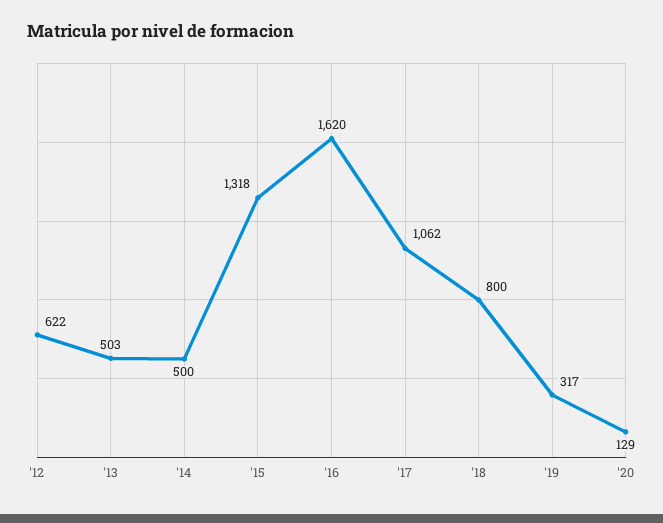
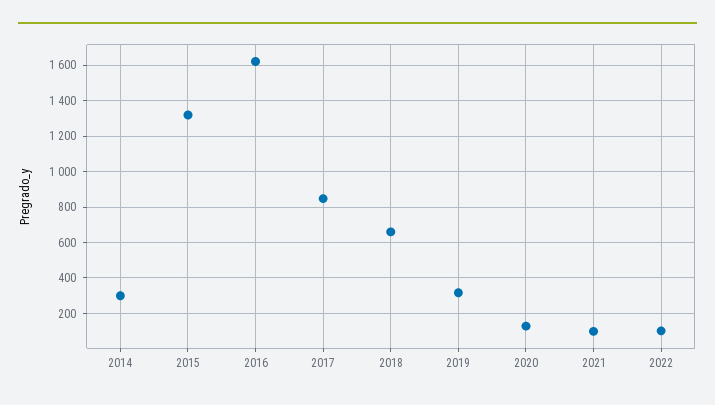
'12: 622 -> none
'13: 503 -> none
'14: 500 -> 300
'17: 1062 -> 850
'18: 800 -> 650
2021: none -> 100
2022: none -> 100

